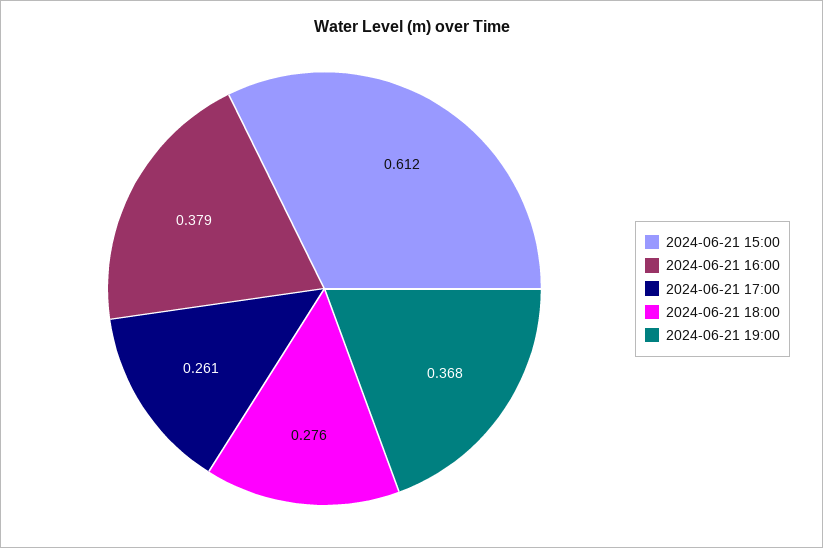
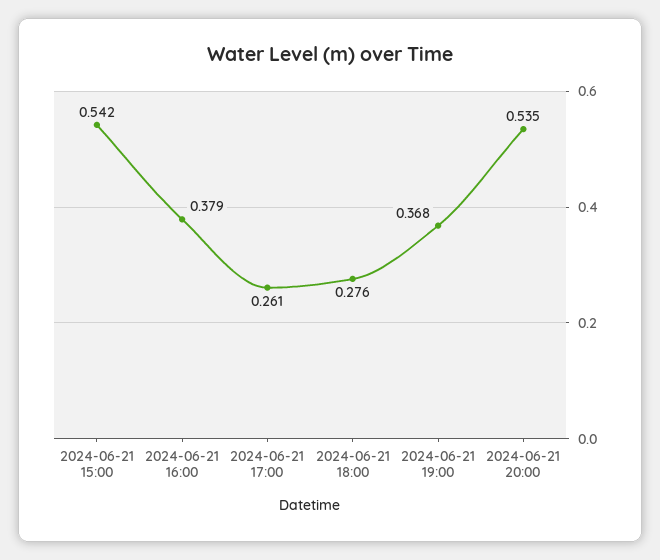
2024-06-21 15:00: 0.612 -> 0.542
2024-06-21 20:00: none -> 0.535

